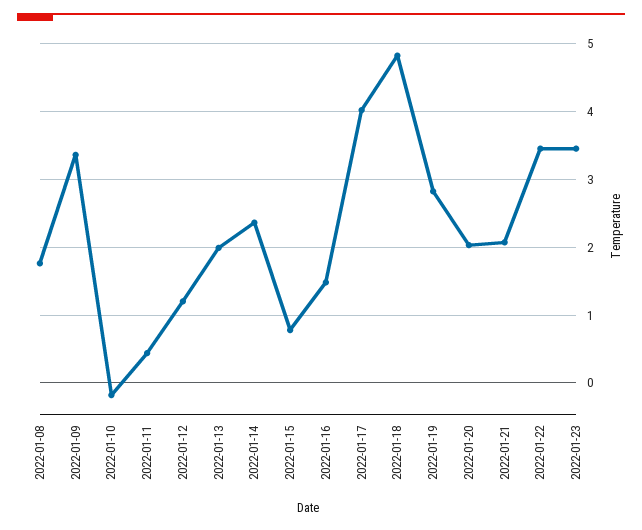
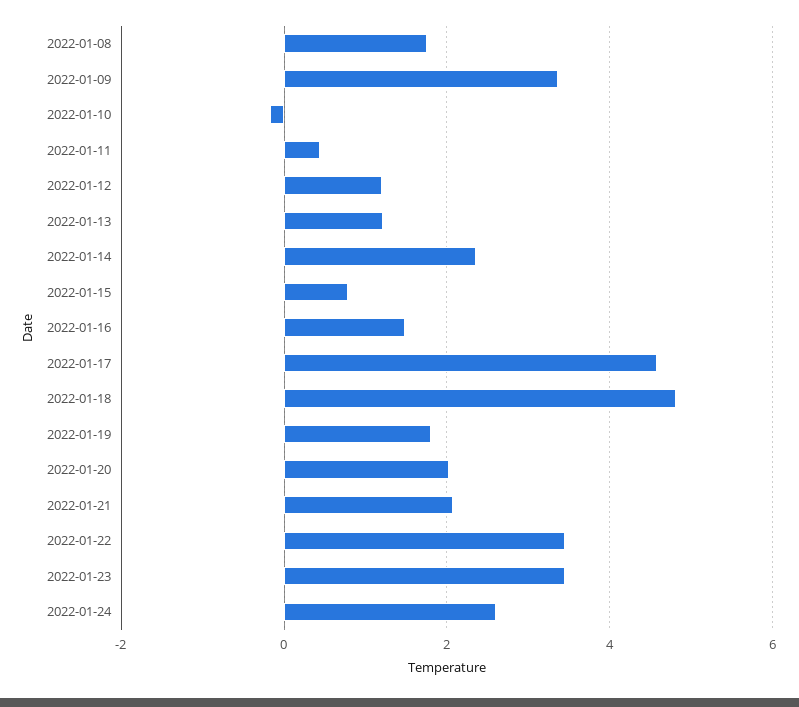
2022-01-13: 2 -> 1.2
2022-01-17: 4 -> 4.6
2022-01-19: 2.8 -> 1.8
2022-01-24: none -> 2.6

